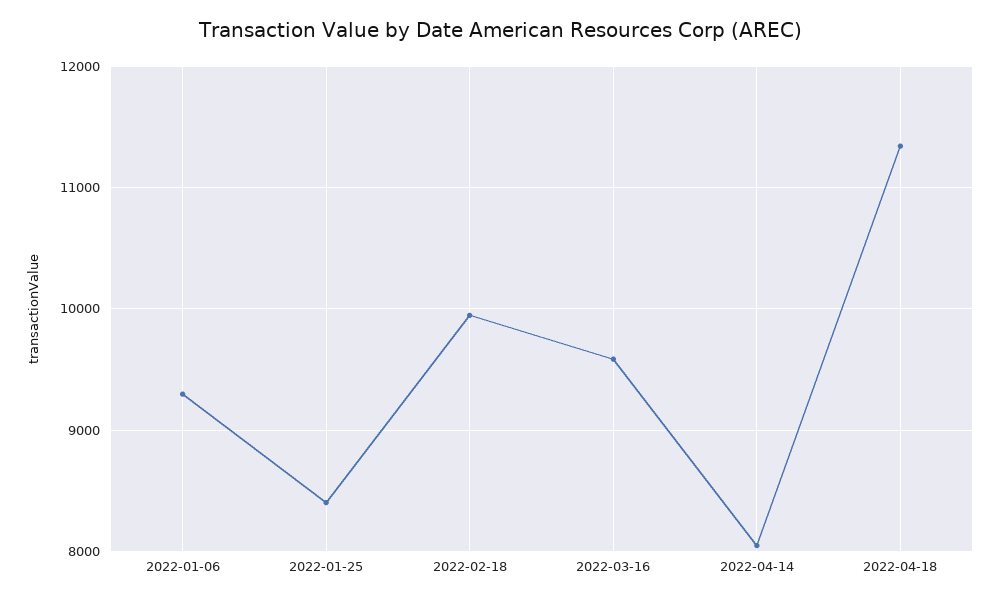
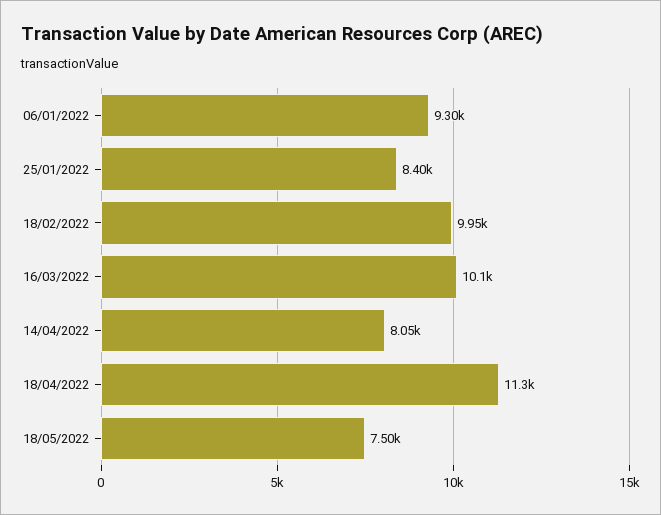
2022-03-16: 9600 -> 10100
18/05/2022: none -> 7500

